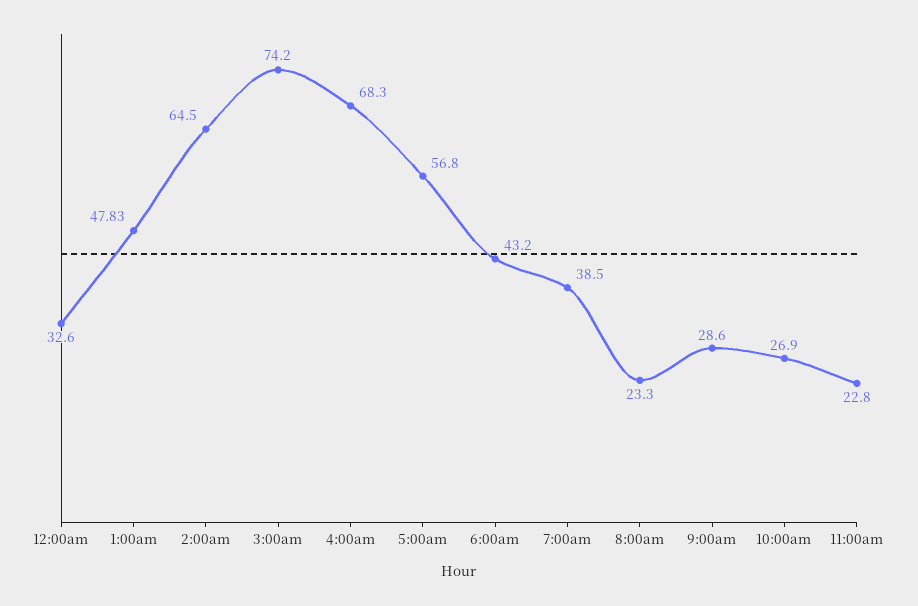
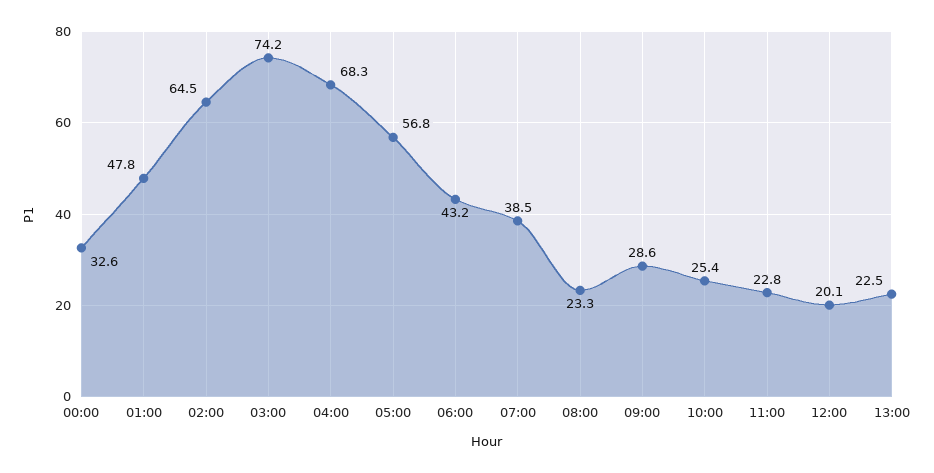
10:00am: 26.9 -> 25.4
12:00: none -> 20.1
13:00: none -> 22.5

